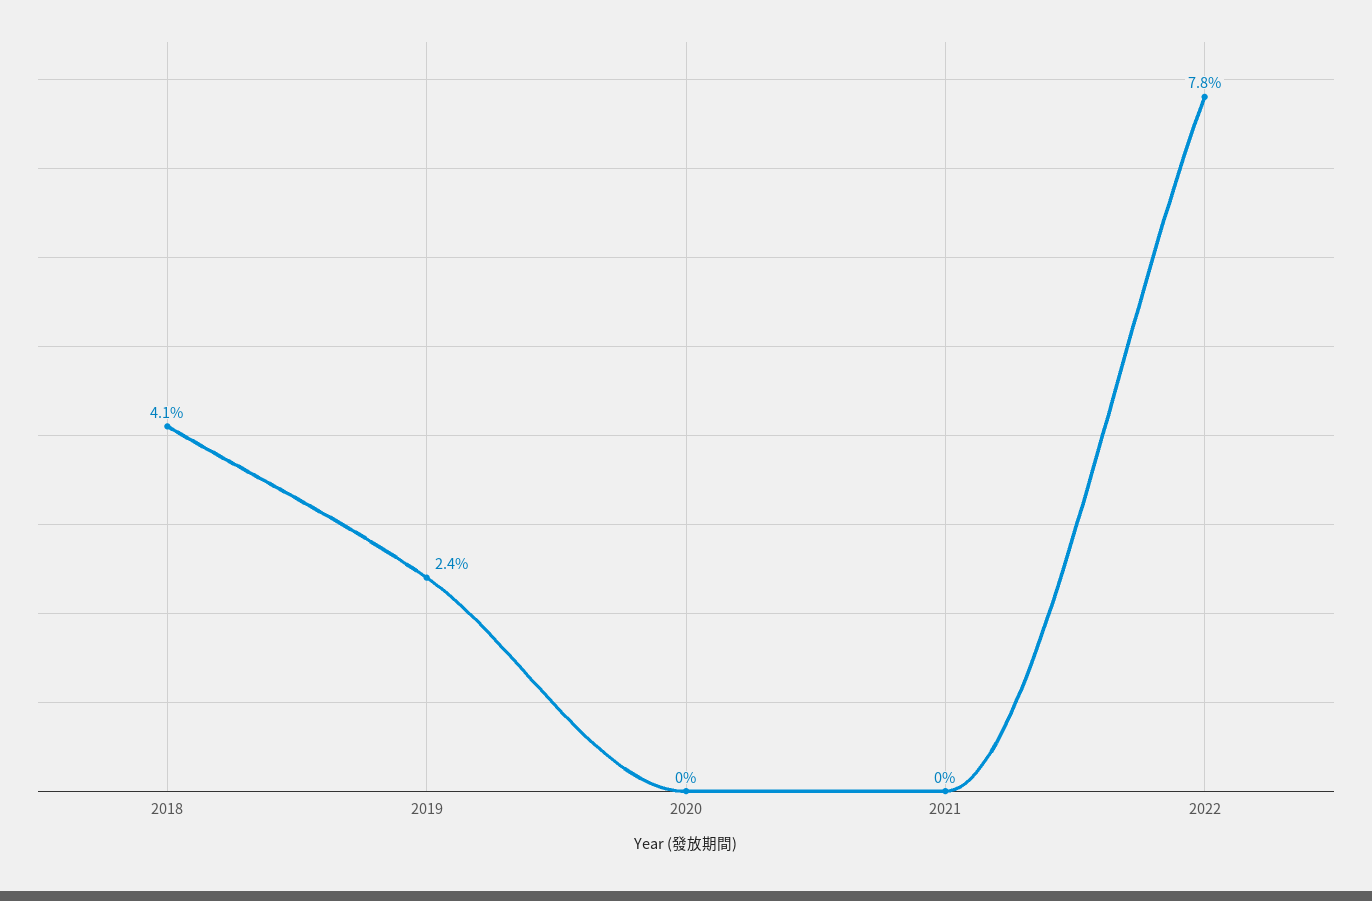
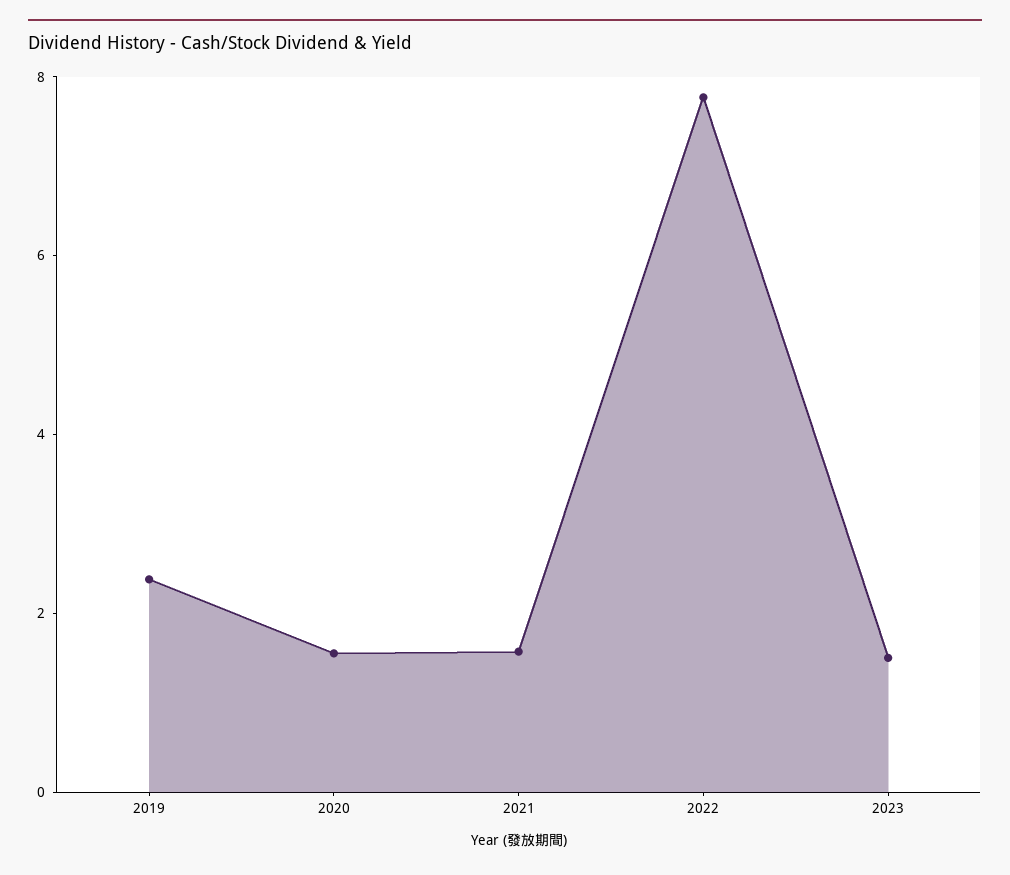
2018: 4.1 -> none
2020: 0 -> 1.5
2021: 0 -> 1.5
2023: none -> 1.5

